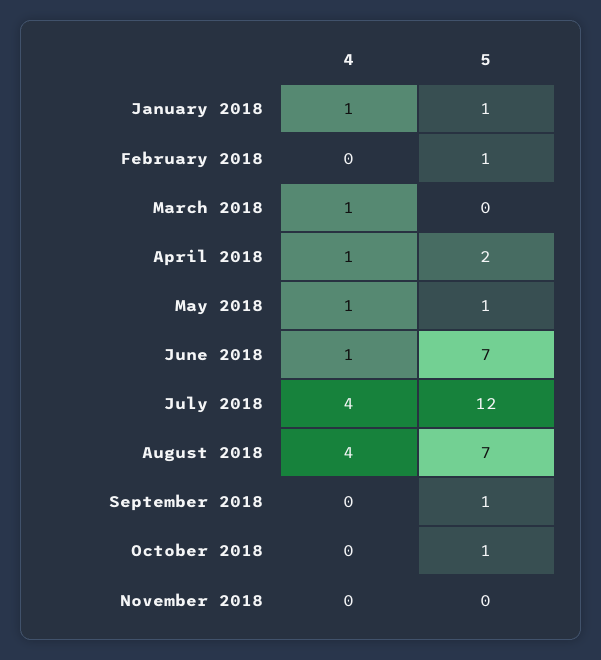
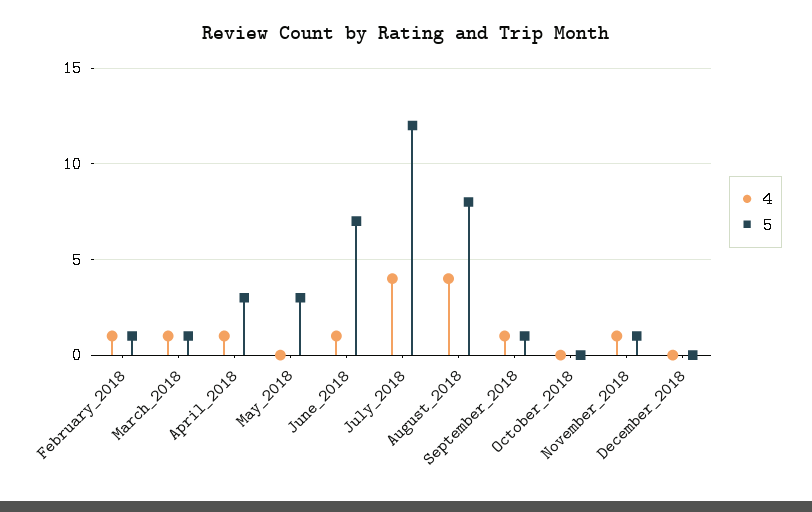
4, January 2018: 1 -> none
5, January 2018: 1 -> none
4, February 2018: 0 -> 1
5, March 2018: 0 -> 1
5, April 2018: 2 -> 3
4, May 2018: 1 -> 0
5, May 2018: 1 -> 3
5, August 2018: 7 -> 8
4, September 2018: 0 -> 1
5, October 2018: 1 -> 0
4, November 2018: 0 -> 1
5, November 2018: 0 -> 1
4, December_2018: none -> 0
5, December_2018: none -> 0

